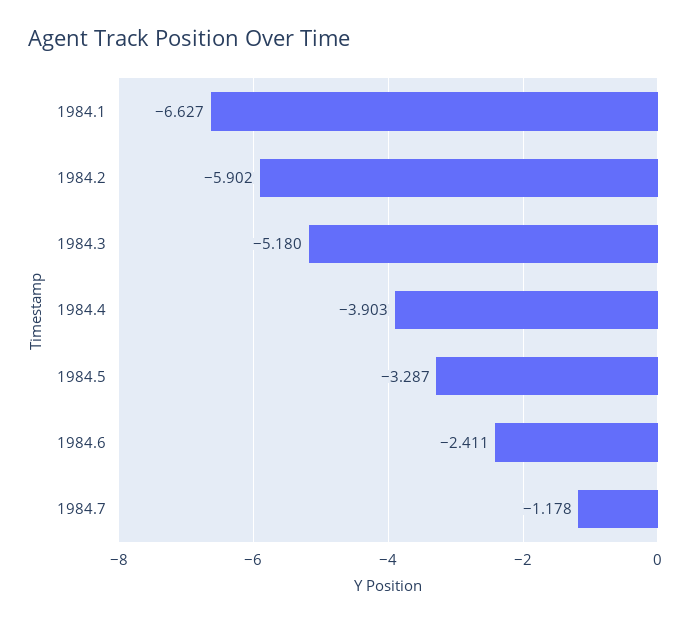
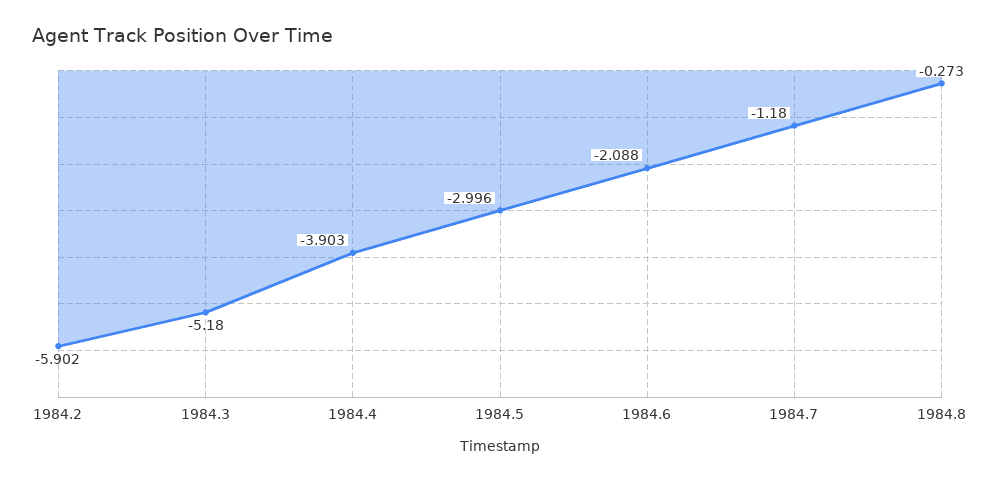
1984.1: -6.627 -> none
1984.5: -3.287 -> -2.996
1984.6: -2.411 -> -2.088
1984.7: -1.178 -> -1.18
1984.8: none -> -0.273

